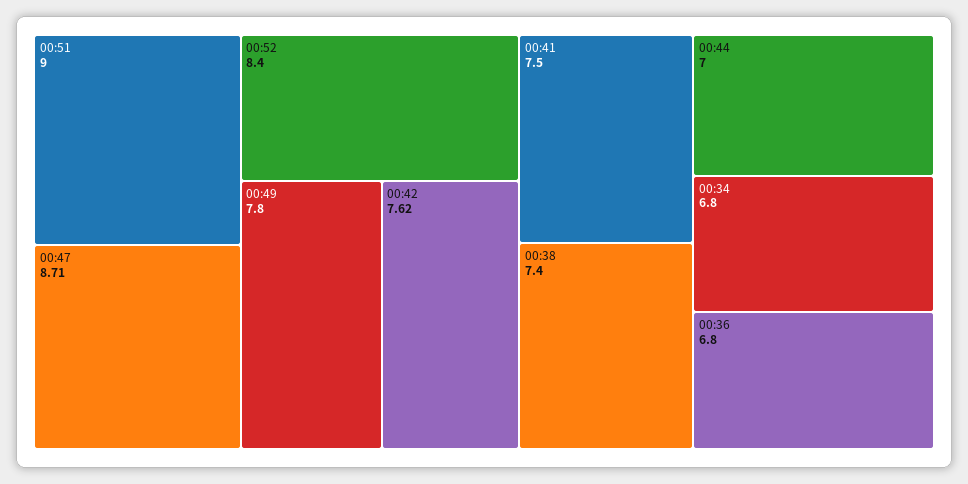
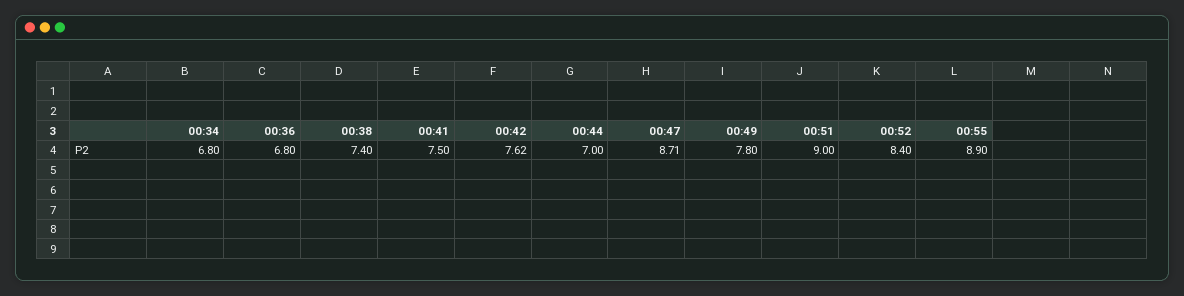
00:55: none -> 8.9

